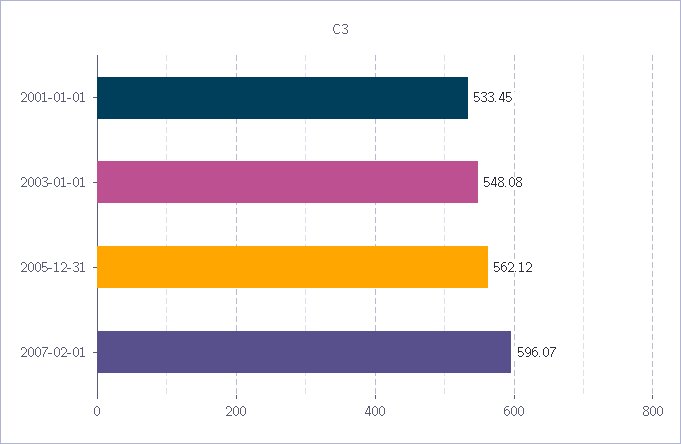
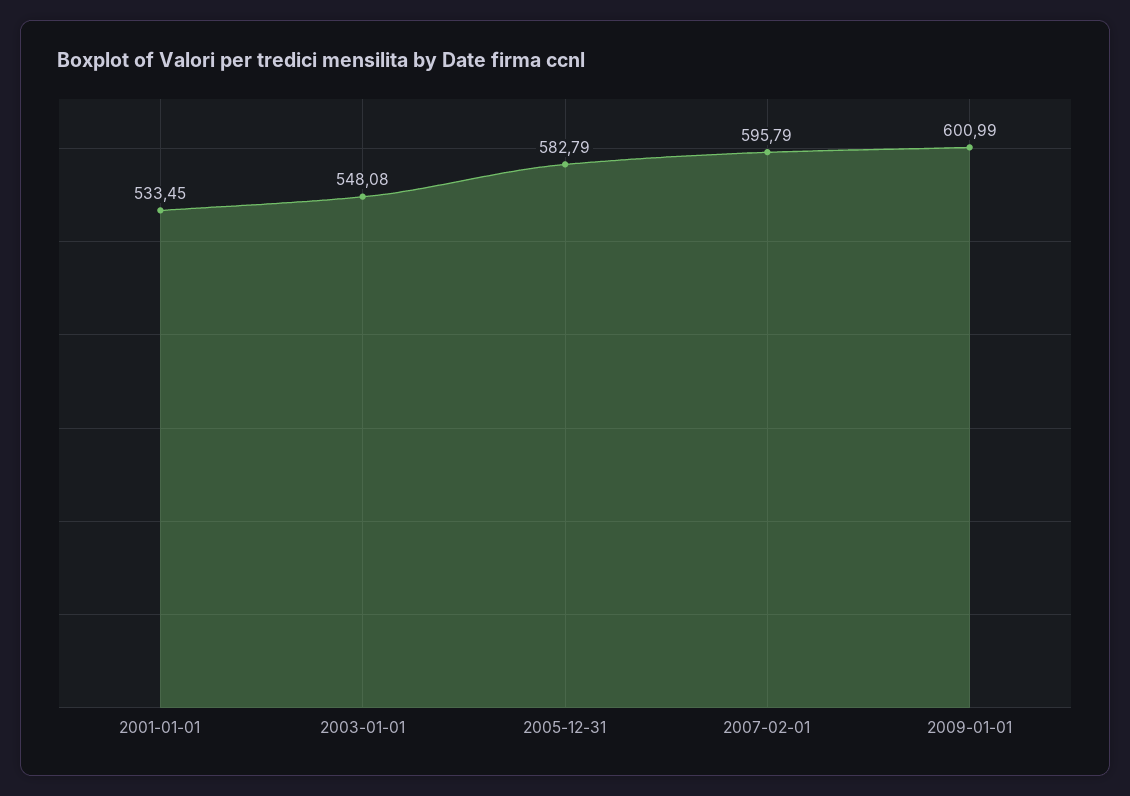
2005-12-31: 562.12 -> 582.79
2007-02-01: 596.07 -> 595.79
2009-01-01: none -> 600.99

